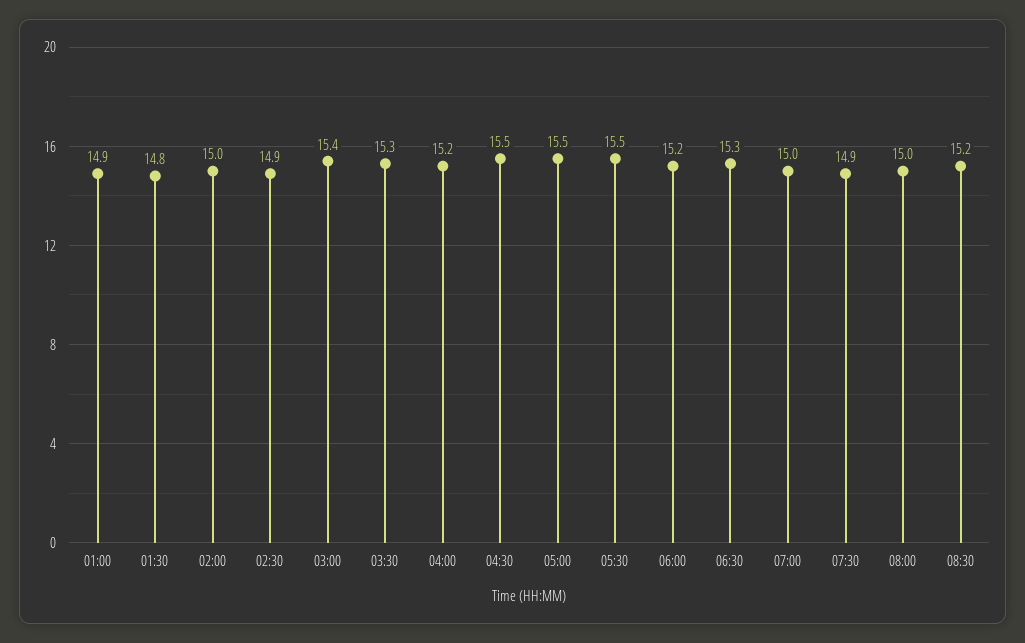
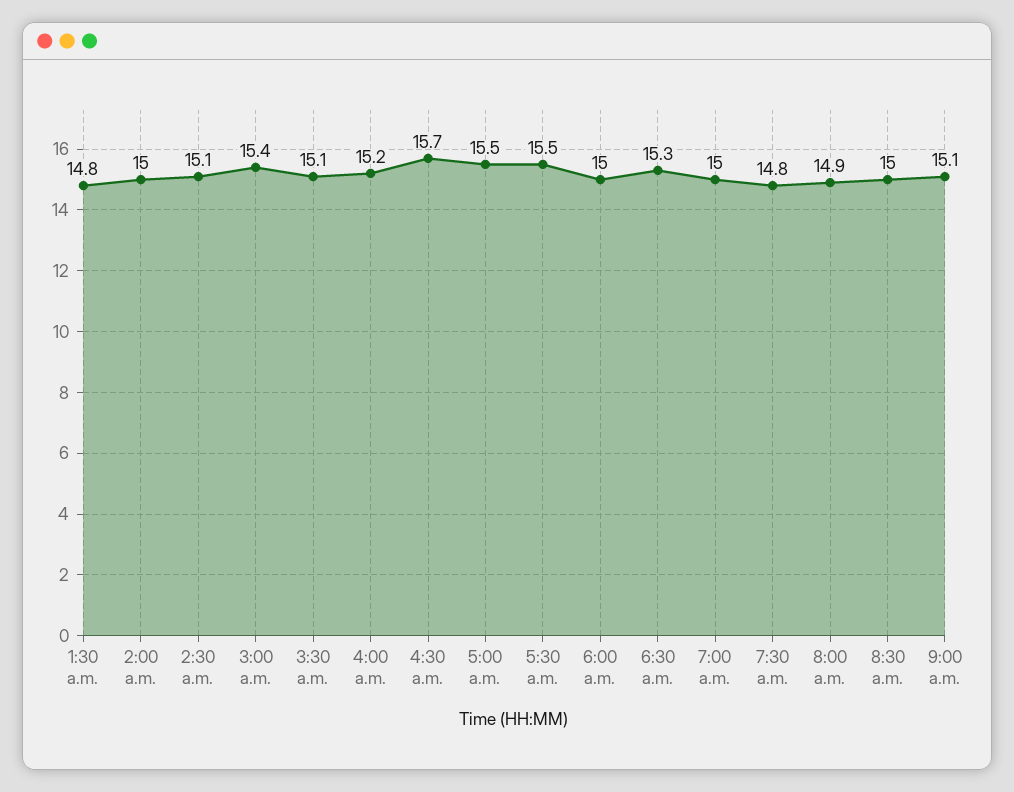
01:00: 14.9 -> none
02:30: 14.9 -> 15.1
03:30: 15.3 -> 15.1
04:30: 15.5 -> 15.7
06:00: 15.2 -> 15
07:30: 14.9 -> 14.8
08:00: 15 -> 14.9
08:30: 15.2 -> 15
9:00 a.m.: none -> 15.1

